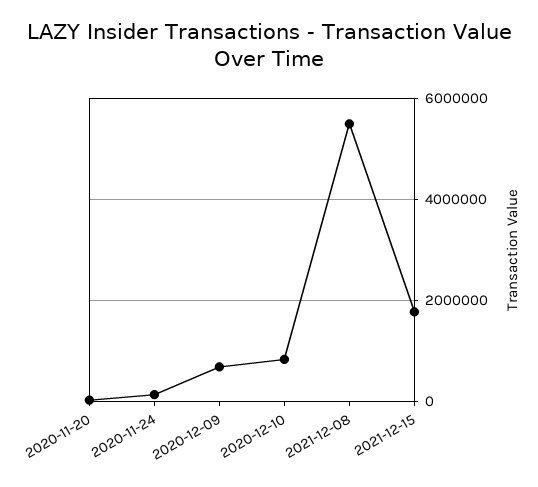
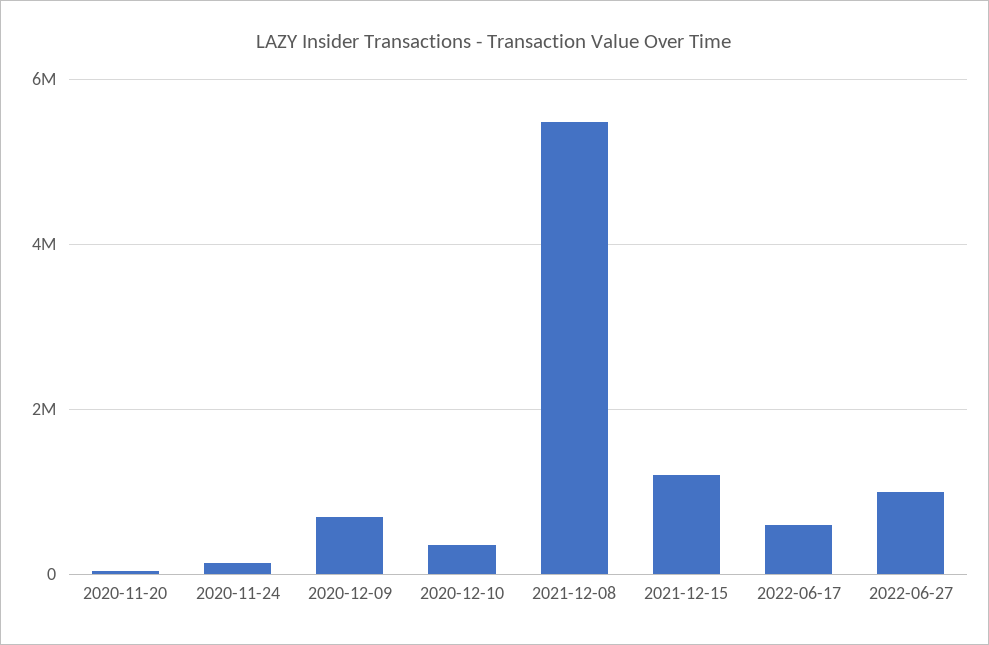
2020-12-10: 800000 -> 400000
2021-12-15: 1800000 -> 1200000
2022-06-17: none -> 600000
2022-06-27: none -> 1000000

